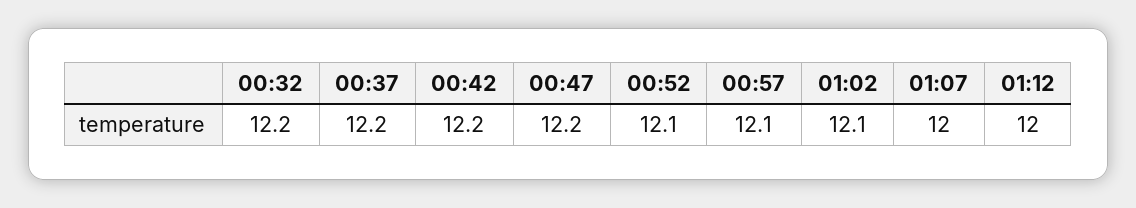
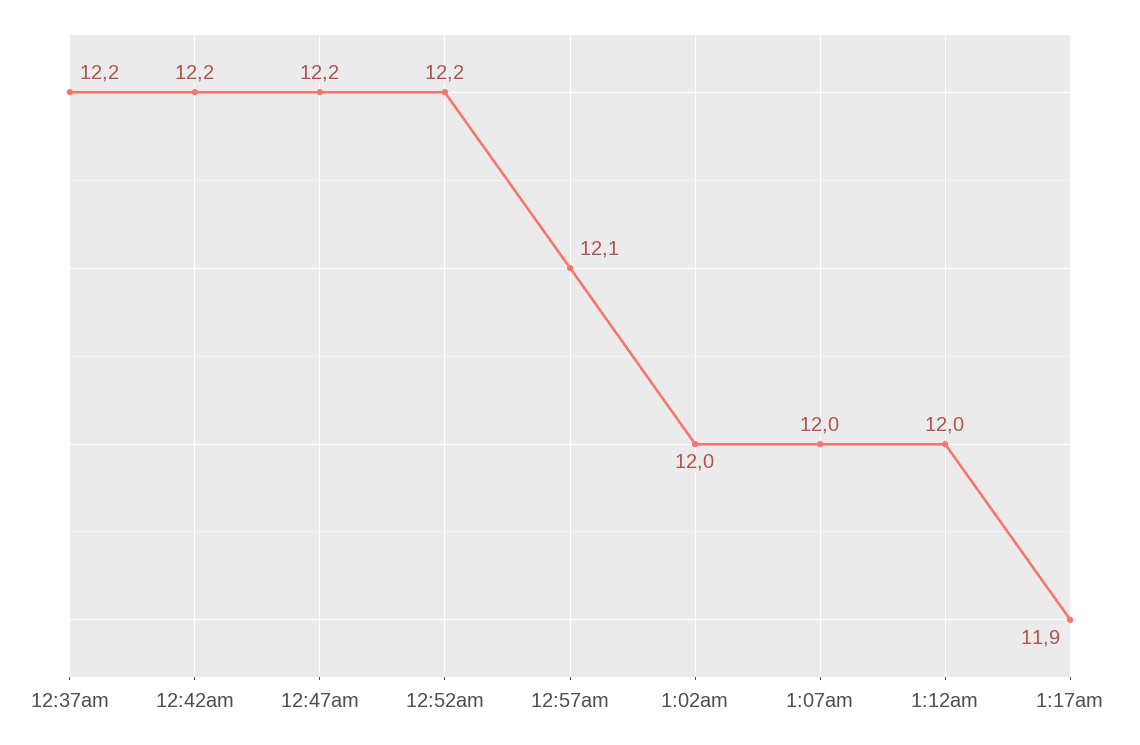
00:32: 12.2 -> none
00:52: 12.1 -> 12.2
01:02: 12.1 -> 12
1:17am: none -> 11.9

